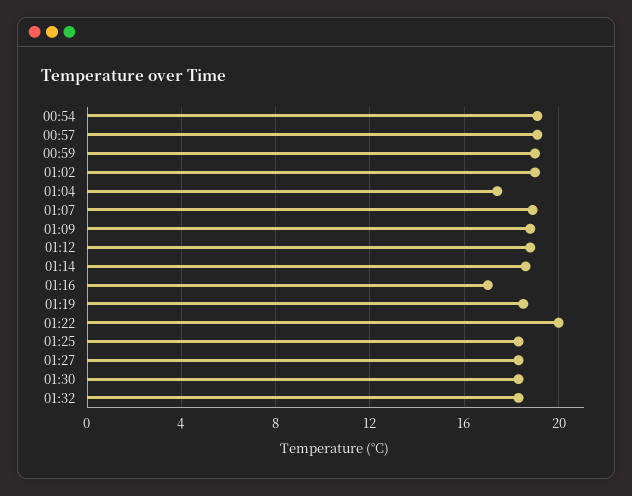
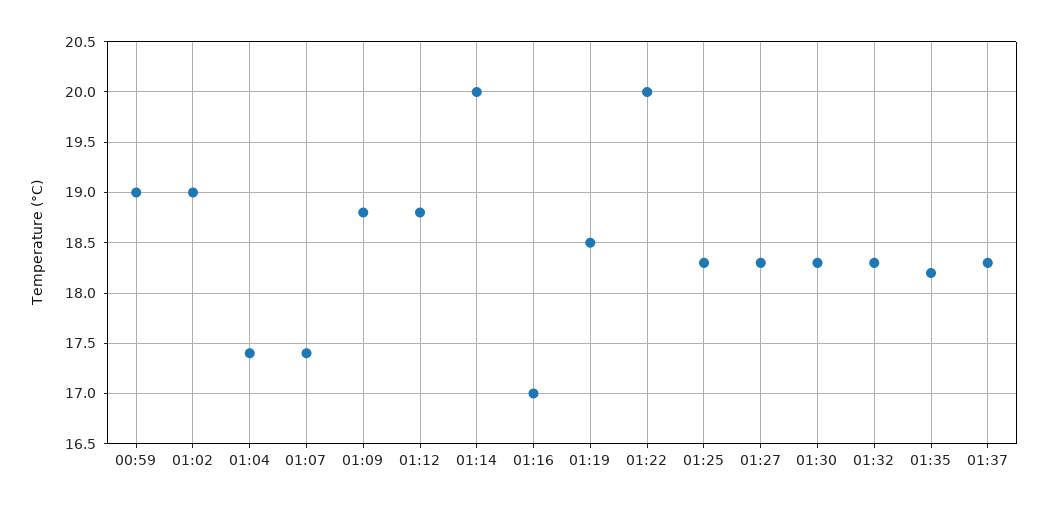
00:54: 19 -> none
00:57: 19 -> none
01:07: 19 -> 17.4
01:14: 18.5 -> 20
01:35: none -> 18.2
01:37: none -> 18.3

